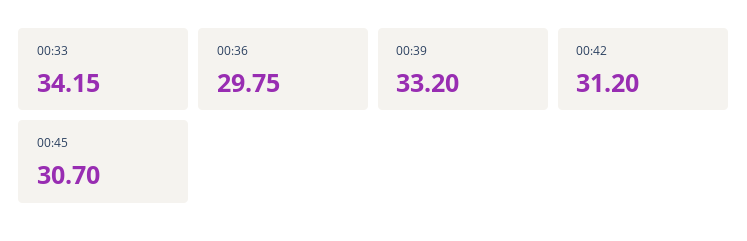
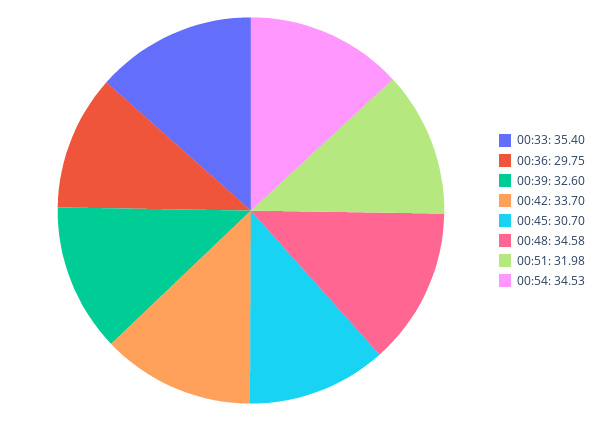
00:33: 34.15 -> 35.4
00:39: 33.2 -> 32.6
00:42: 31.2 -> 33.7
00:48: none -> 34.58
00:51: none -> 31.98
00:54: none -> 34.53

